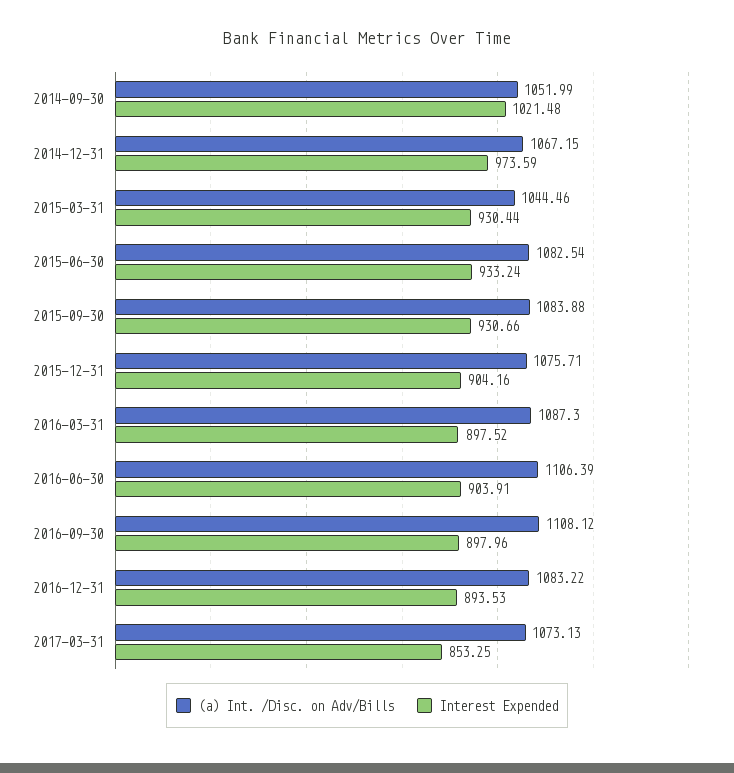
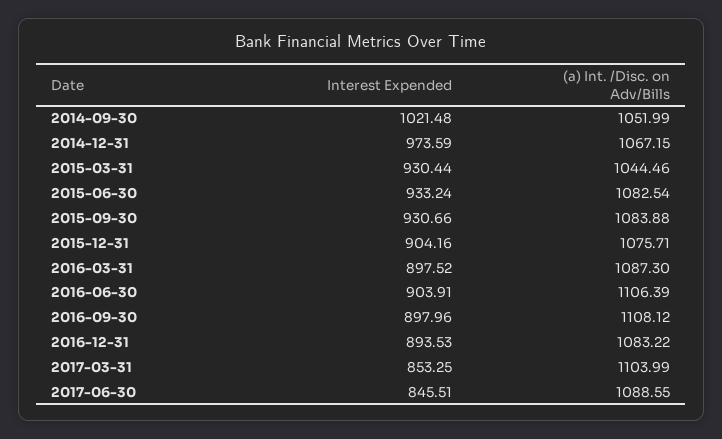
(a) Int. /Disc. on Adv/Bills, 2017-03-31: 1073.13 -> 1103.99
Interest Expended, 2017-06-30: none -> 845.51
(a) Int. /Disc. on Adv/Bills, 2017-06-30: none -> 1088.55

